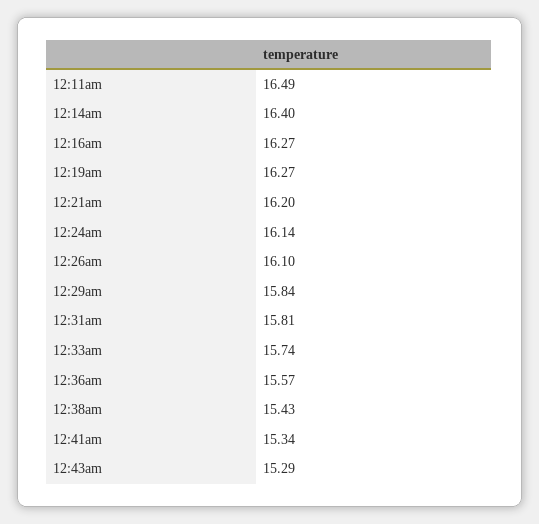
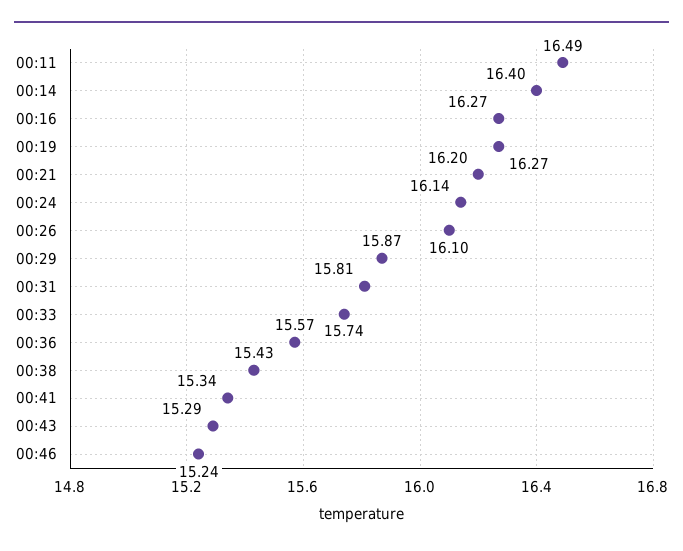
12:29am: 15.84 -> 15.87
00:46: none -> 15.24

